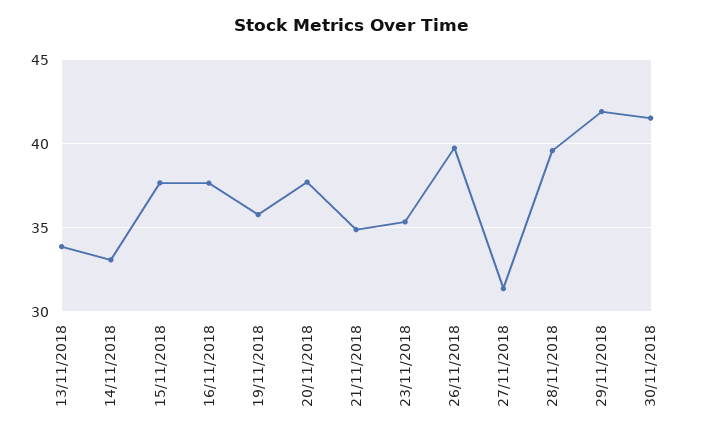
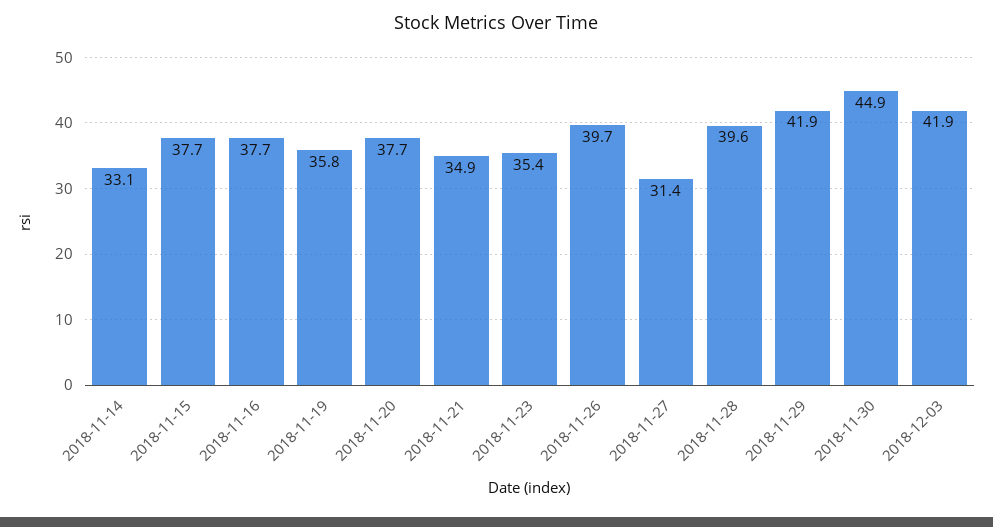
13/11/2018: 34 -> none
30/11/2018: 41.5 -> 44.9
2018-12-03: none -> 41.9

